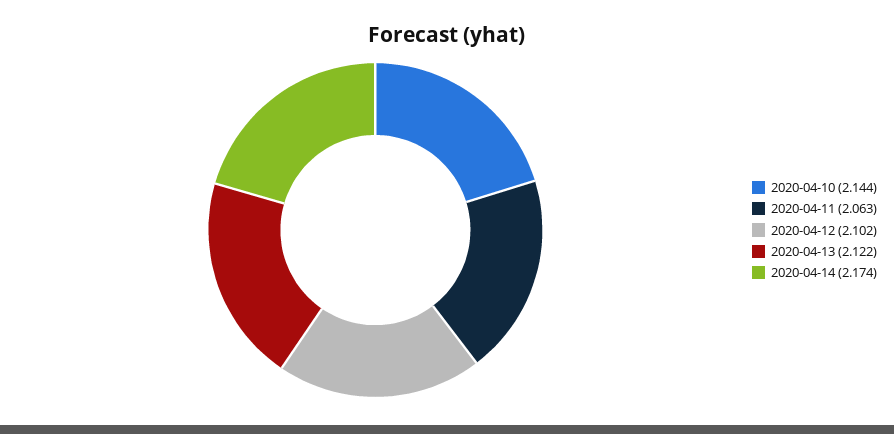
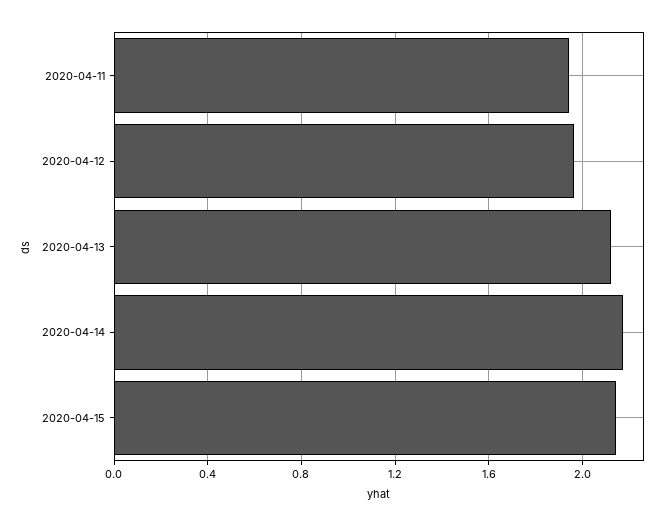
2020-04-10: 2.144 -> none
2020-04-11: 2.063 -> 1.95
2020-04-12: 2.102 -> 1.95
2020-04-15: none -> 2.15

